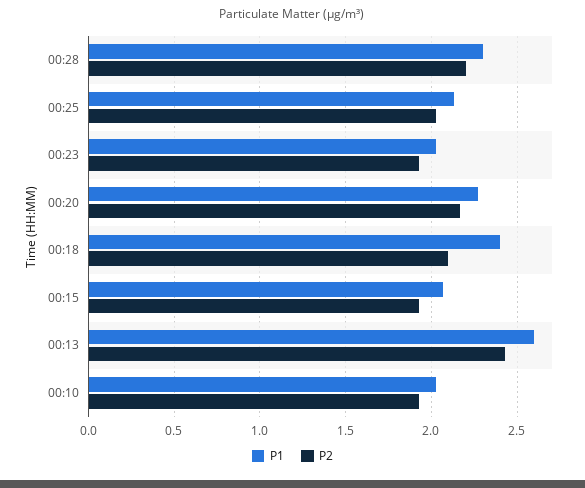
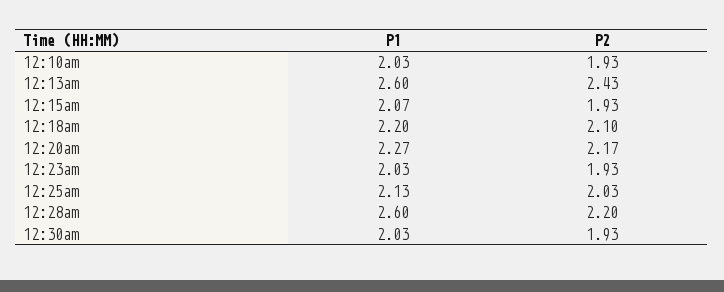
P1, 00:28: 2.3 -> 2.6
P1, 00:18: 2.4 -> 2.2
P1, 12:30am: none -> 2.03
P2, 12:30am: none -> 1.93

